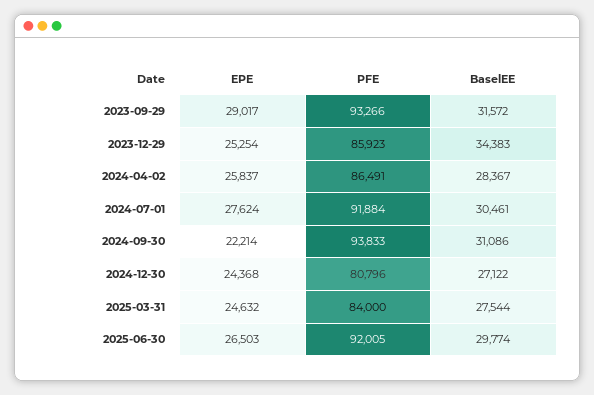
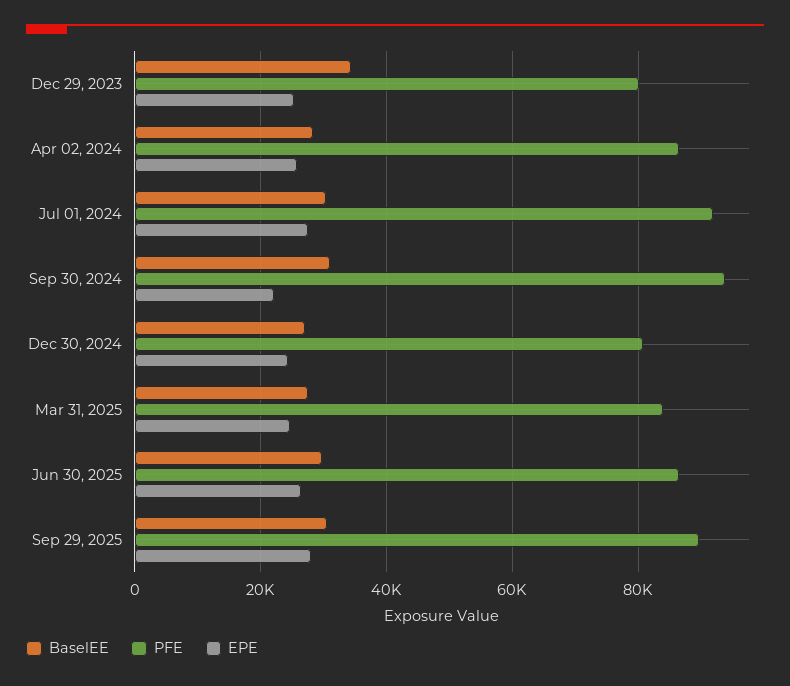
EPE, 2023-09-29: 29017 -> none
PFE, 2023-09-29: 93266 -> none
BaselEE, 2023-09-29: 31572 -> none
PFE, 2023-12-29: 85923 -> 80000
PFE, 2025-06-30: 92005 -> 86000
BaselEE, Sep 29, 2025: none -> 30000
PFE, Sep 29, 2025: none -> 90000
EPE, Sep 29, 2025: none -> 28000

